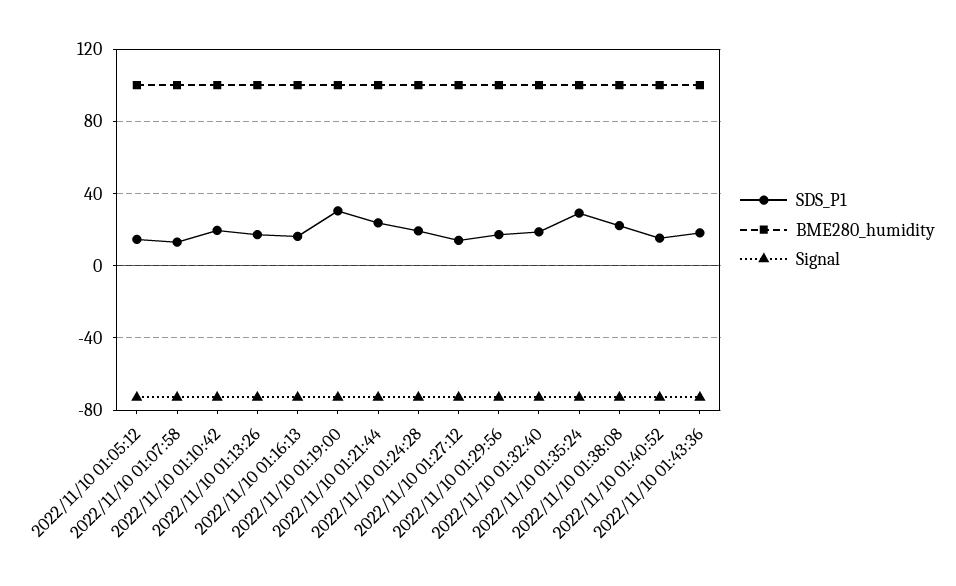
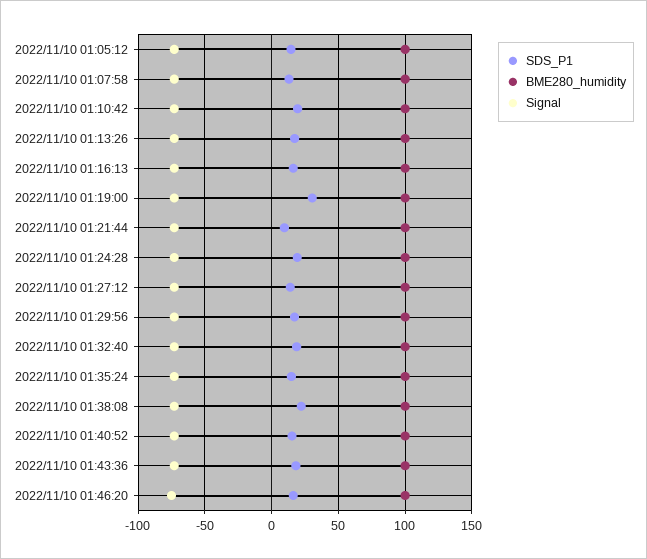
SDS_P1, 2022/11/10 01:21:44: 25 -> 10
SDS_P1, 2022/11/10 01:35:24: 30 -> 15
SDS_P1, 2022/11/10 01:46:20: none -> 15
BME280_humidity, 2022/11/10 01:46:20: none -> 100
Signal, 2022/11/10 01:46:20: none -> -75

